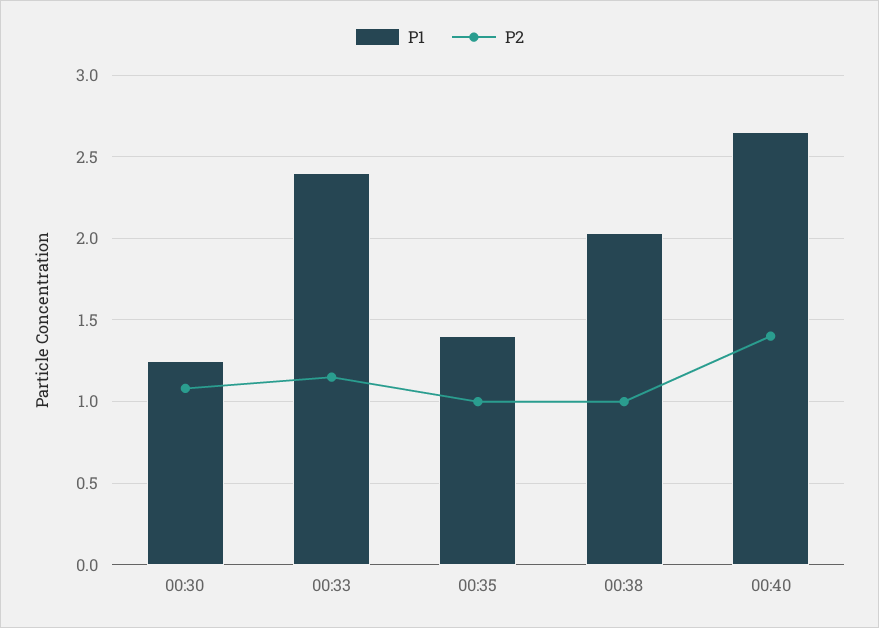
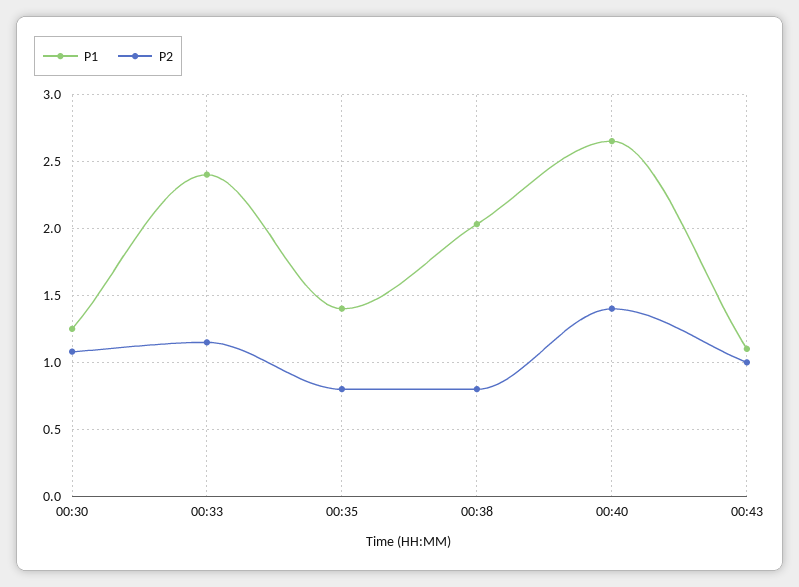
P2, 00:35: 1 -> 0.8
P2, 00:38: 1 -> 0.8
P1, 00:43: none -> 1.1
P2, 00:43: none -> 1

